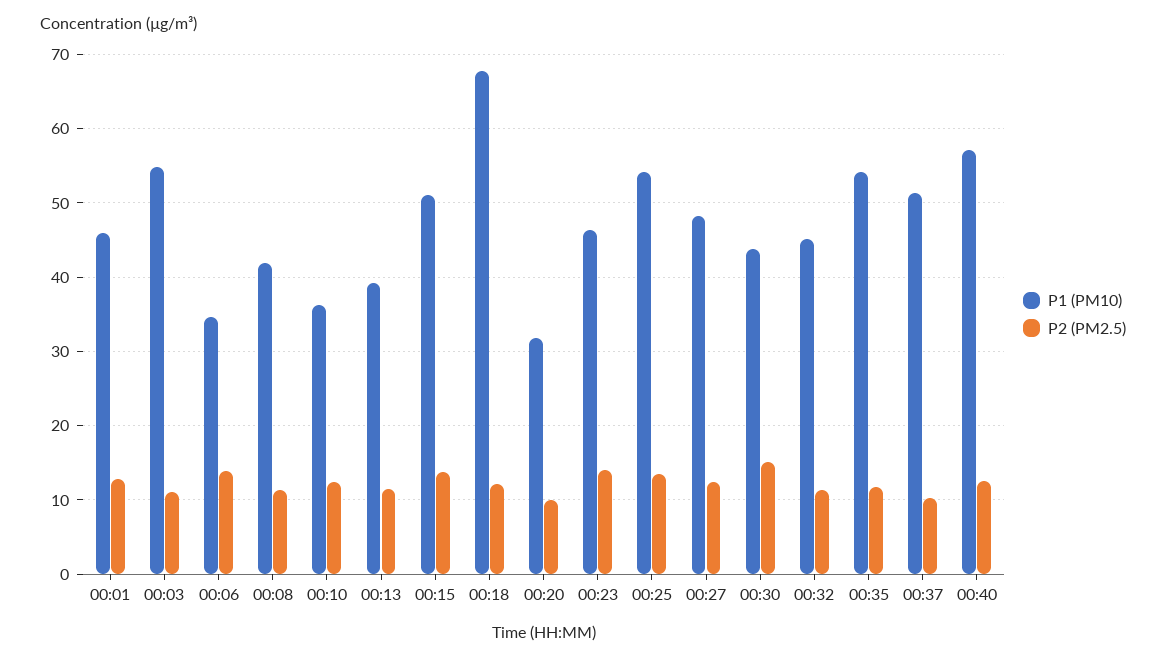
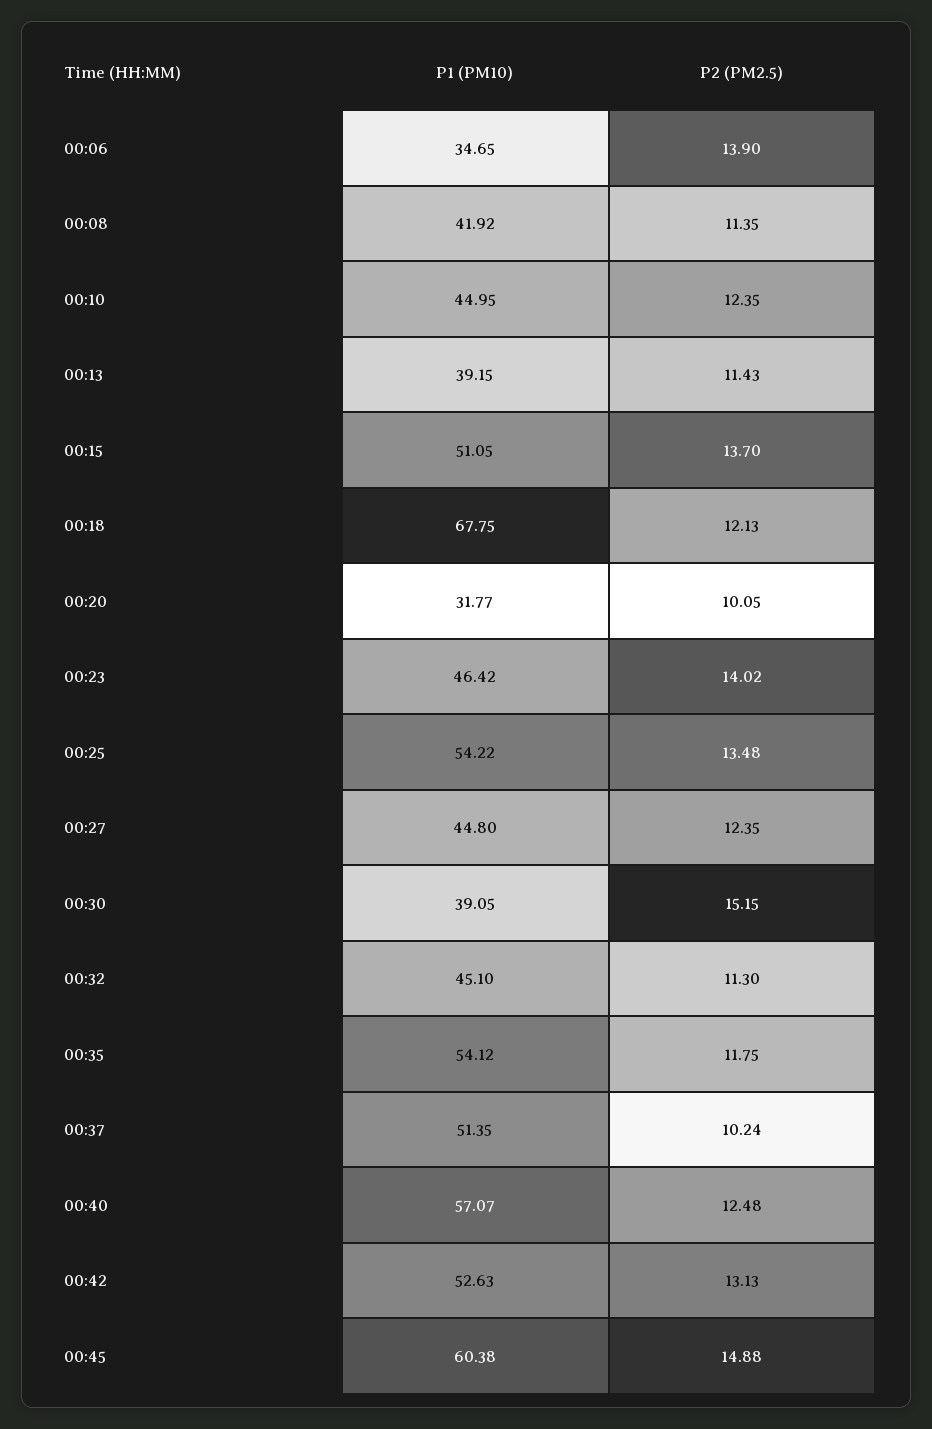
P1 (PM10), 00:01: 46 -> none
P2 (PM2.5), 00:01: 13 -> none
P1 (PM10), 00:03: 55 -> none
P2 (PM2.5), 00:03: 11 -> none
P1 (PM10), 00:10: 36 -> 44.95
P1 (PM10), 00:27: 48 -> 44.8
P1 (PM10), 00:30: 44 -> 39.05
P1 (PM10), 00:42: none -> 52.63
P2 (PM2.5), 00:42: none -> 13.13
P1 (PM10), 00:45: none -> 60.38
P2 (PM2.5), 00:45: none -> 14.88

